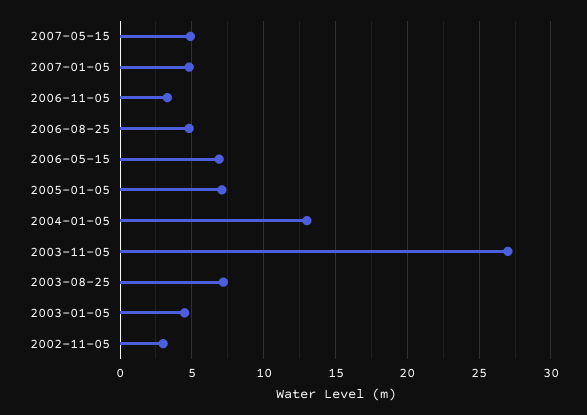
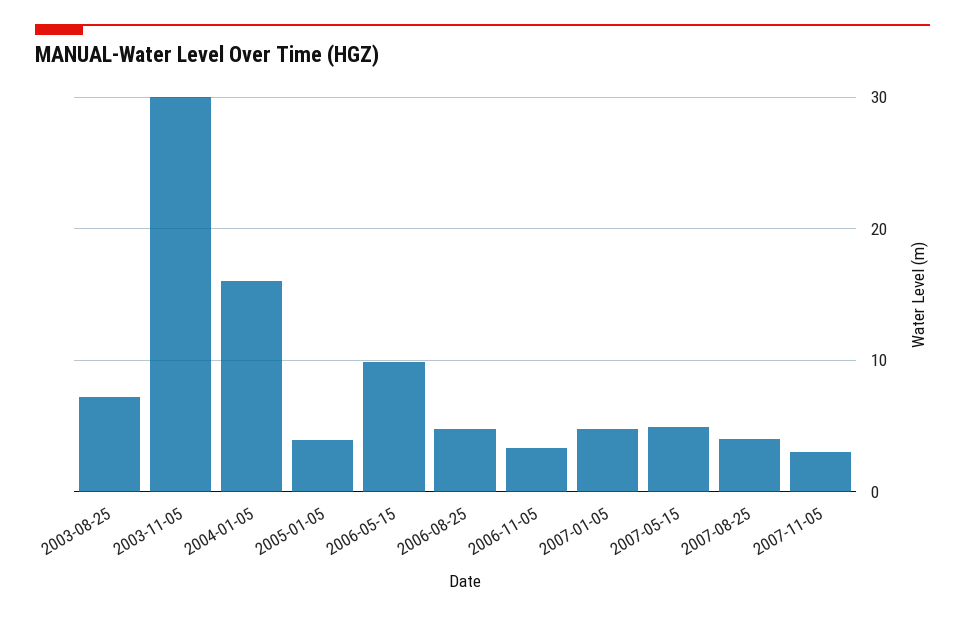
2006-05-15: 7 -> 10
2005-01-05: 7 -> 4
2004-01-05: 13 -> 16
2003-11-05: 27 -> 30
2003-01-05: 4.5 -> none
2002-11-05: 3 -> none
2007-08-25: none -> 4
2007-11-05: none -> 3

